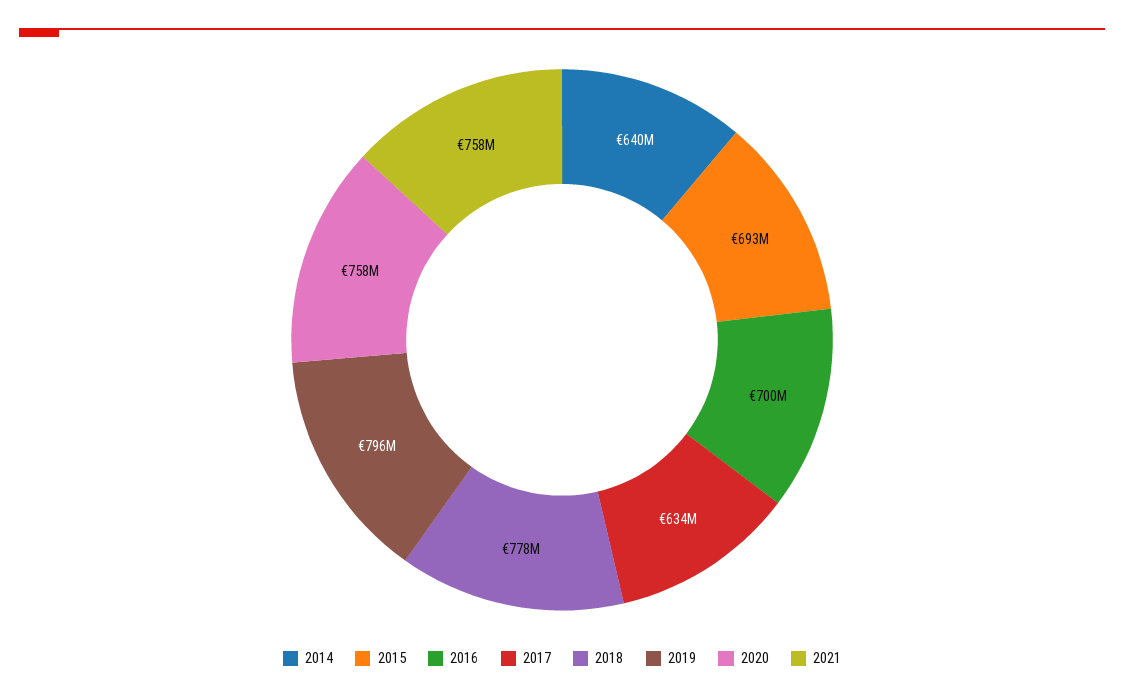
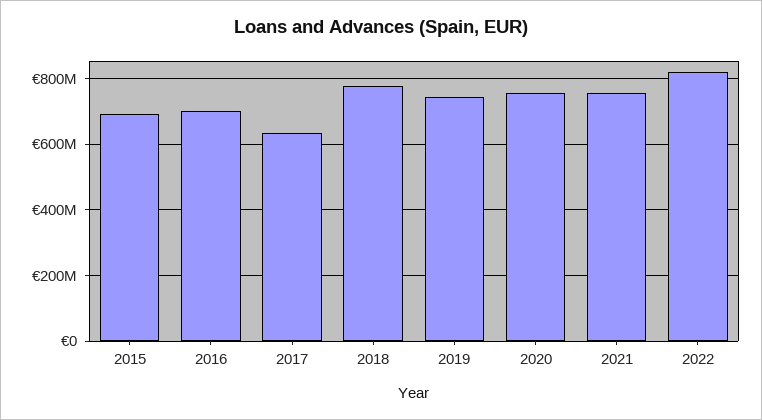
2014: 640000000 -> none
2019: 796000000 -> 740000000
2022: none -> 820000000

